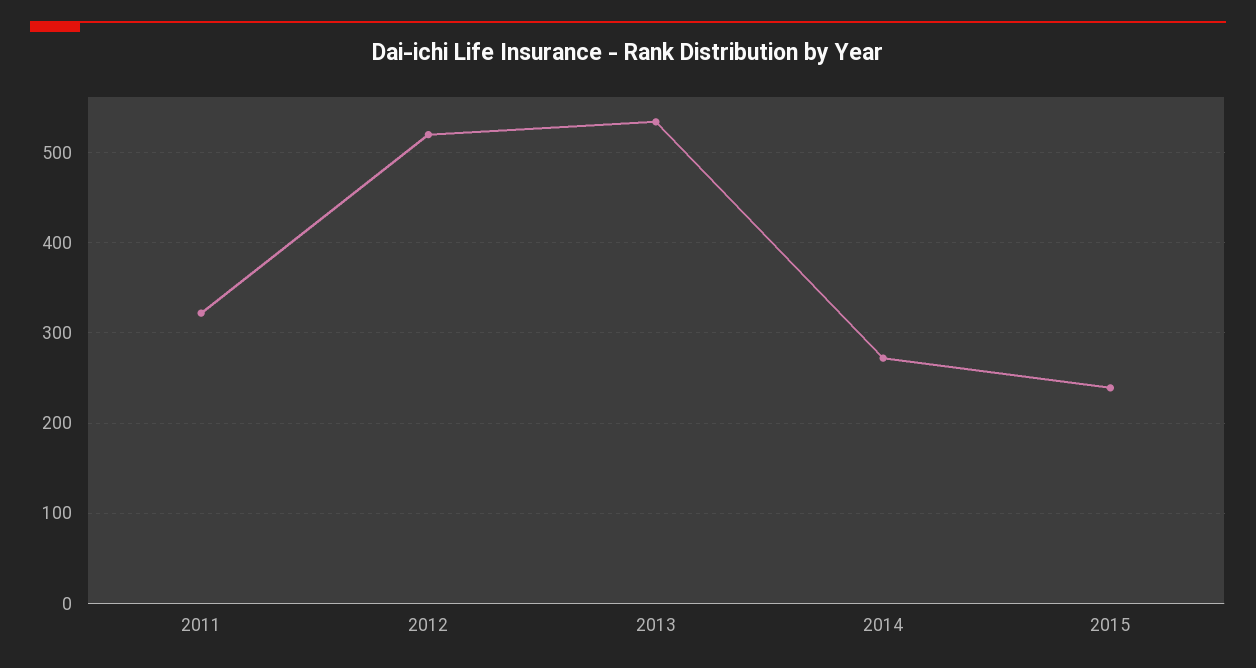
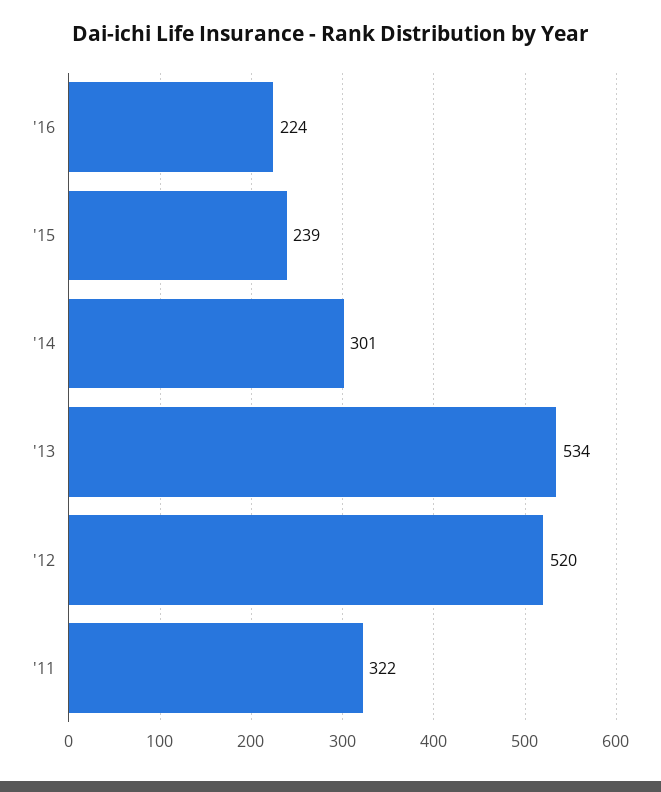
2014: 270 -> 301
'16: none -> 224

